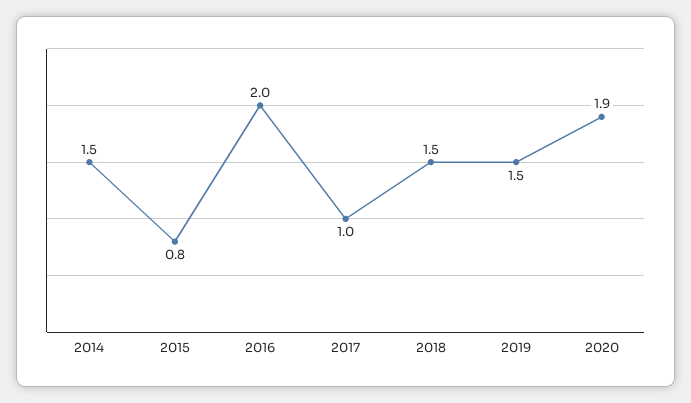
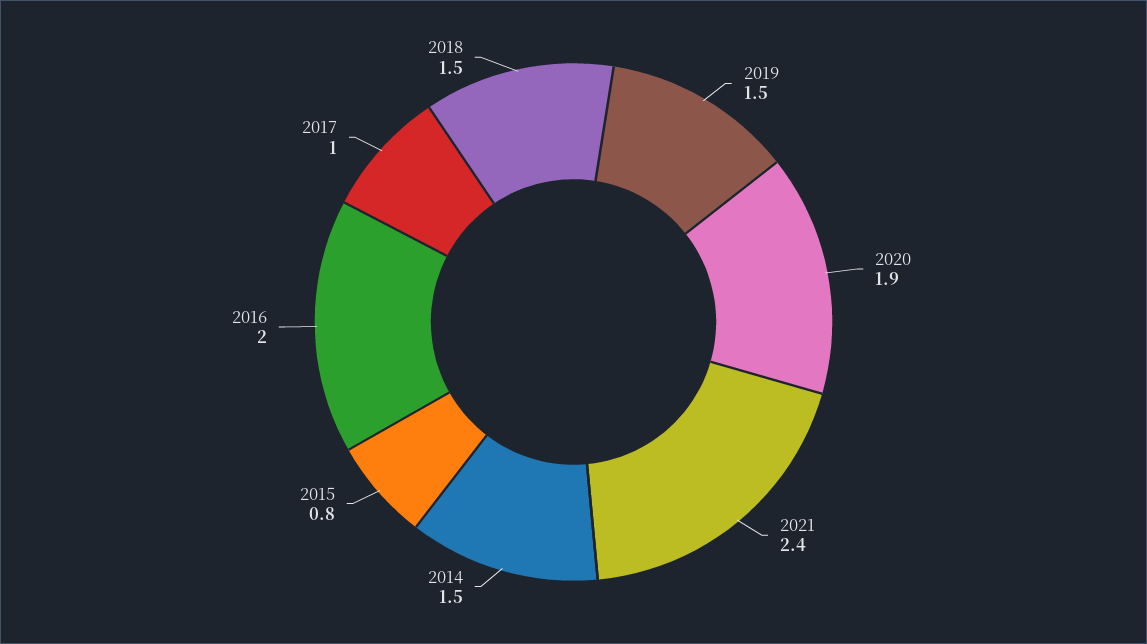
2021: none -> 2.4

